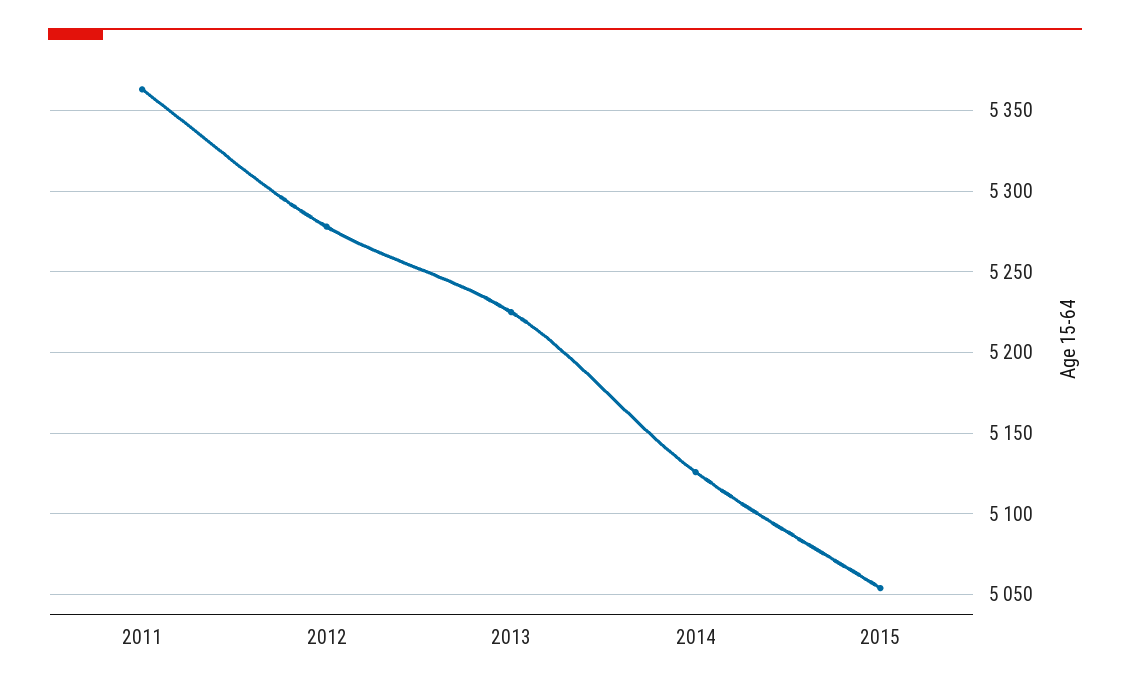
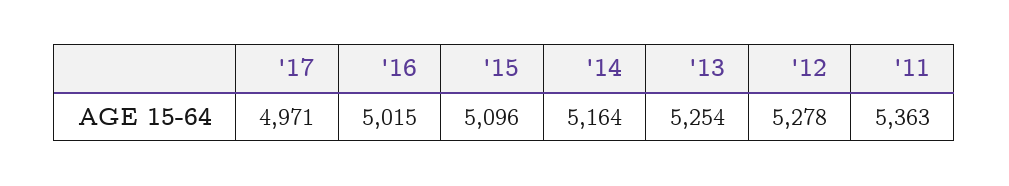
2013: 5225 -> 5254
2014: 5125 -> 5164
2015: 5055 -> 5096
'17: none -> 4971
'16: none -> 5015

